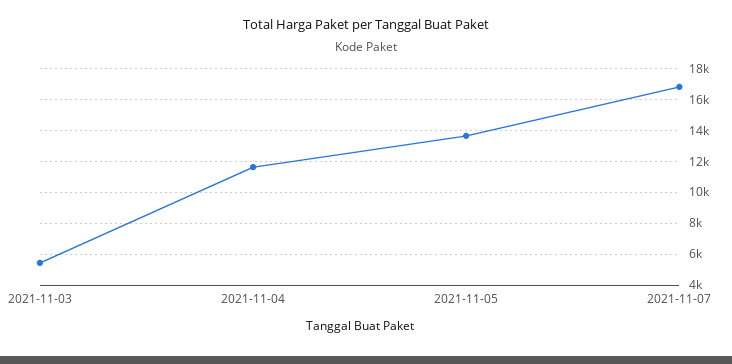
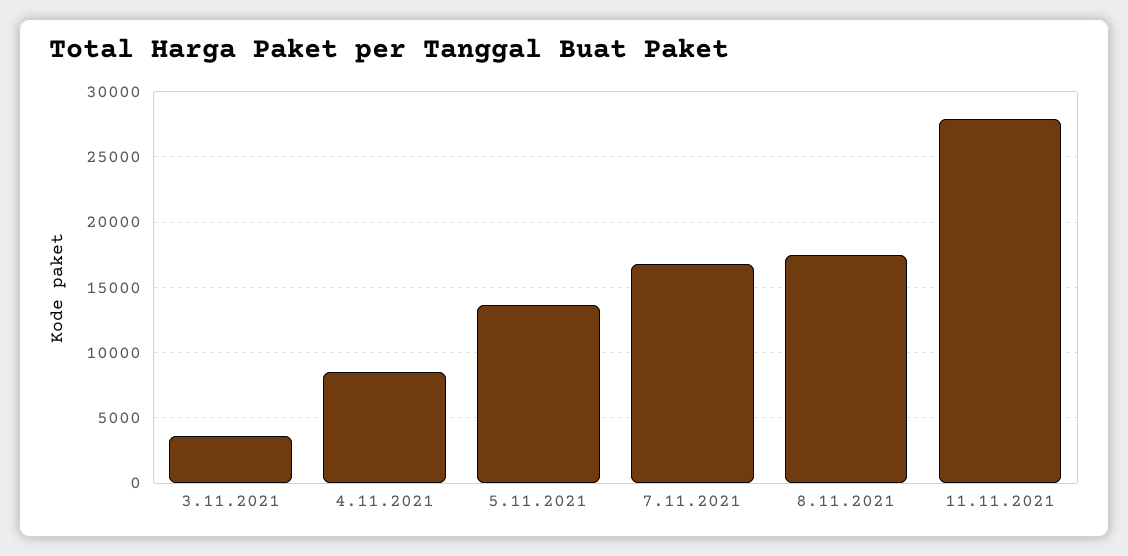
2021-11-03: 5500 -> 3500
2021-11-04: 11500 -> 8500
8.11.2021: none -> 17500
11.11.2021: none -> 28000

